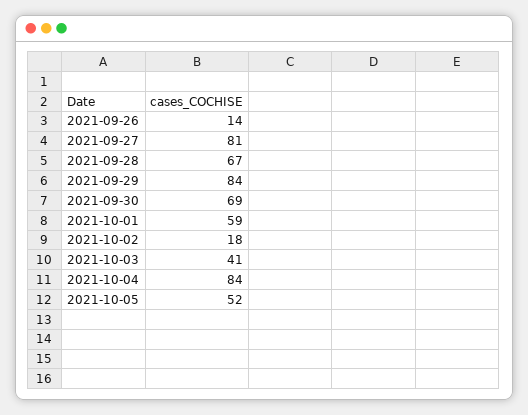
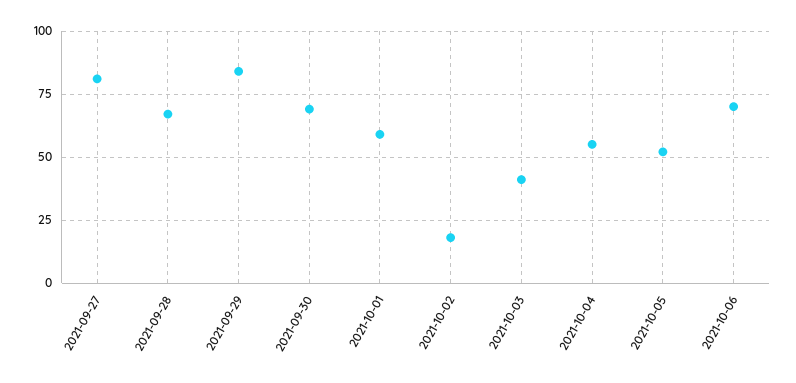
2021-09-26: 14 -> none
2021-10-04: 84 -> 55
2021-10-06: none -> 70

